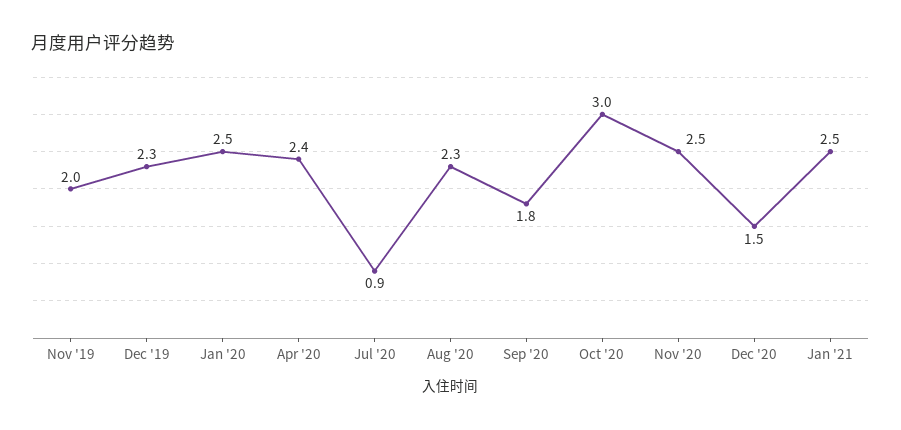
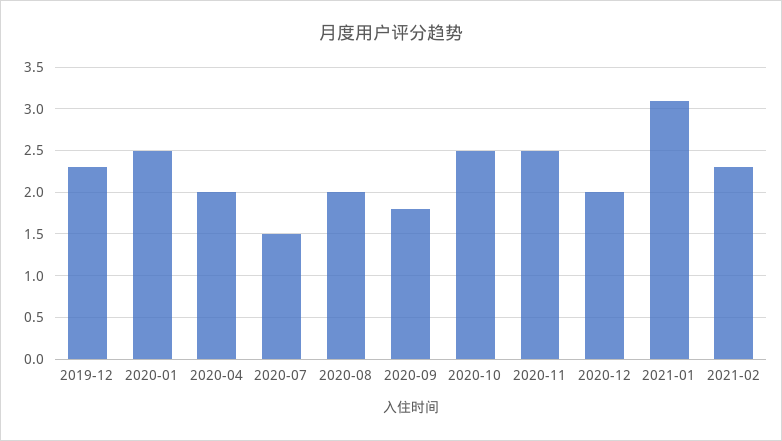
Nov '19: 2 -> none
Apr '20: 2.4 -> 2
Jul '20: 0.9 -> 1.5
Aug '20: 2.3 -> 2
Oct '20: 3 -> 2.5
Dec '20: 1.5 -> 2
Jan '21: 2.5 -> 3.1
2021-02: none -> 2.3

